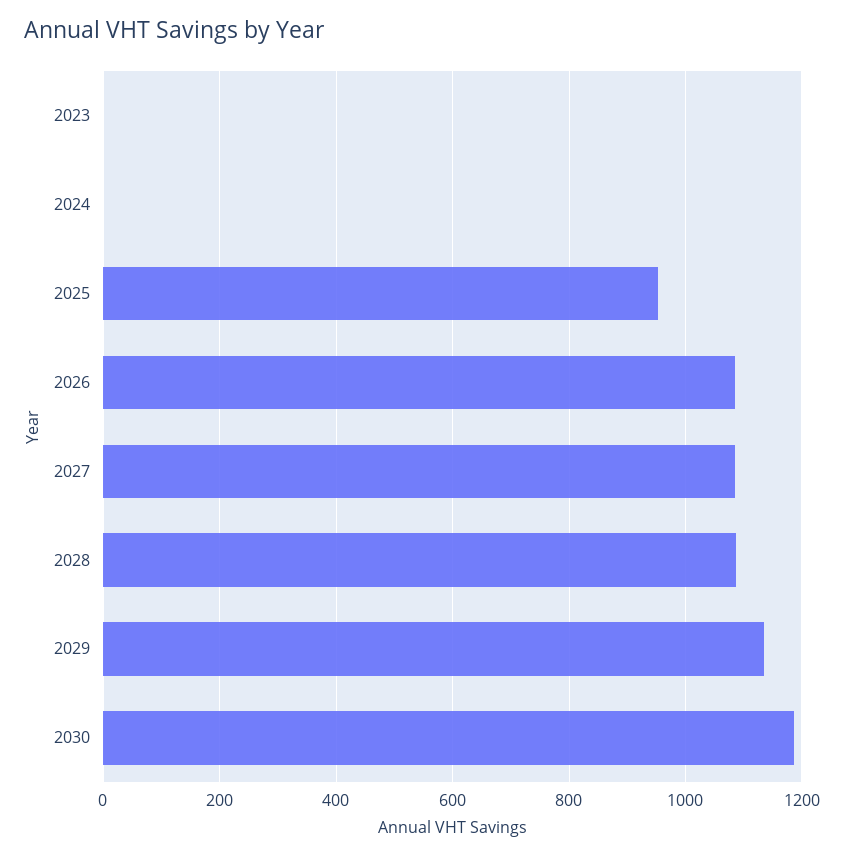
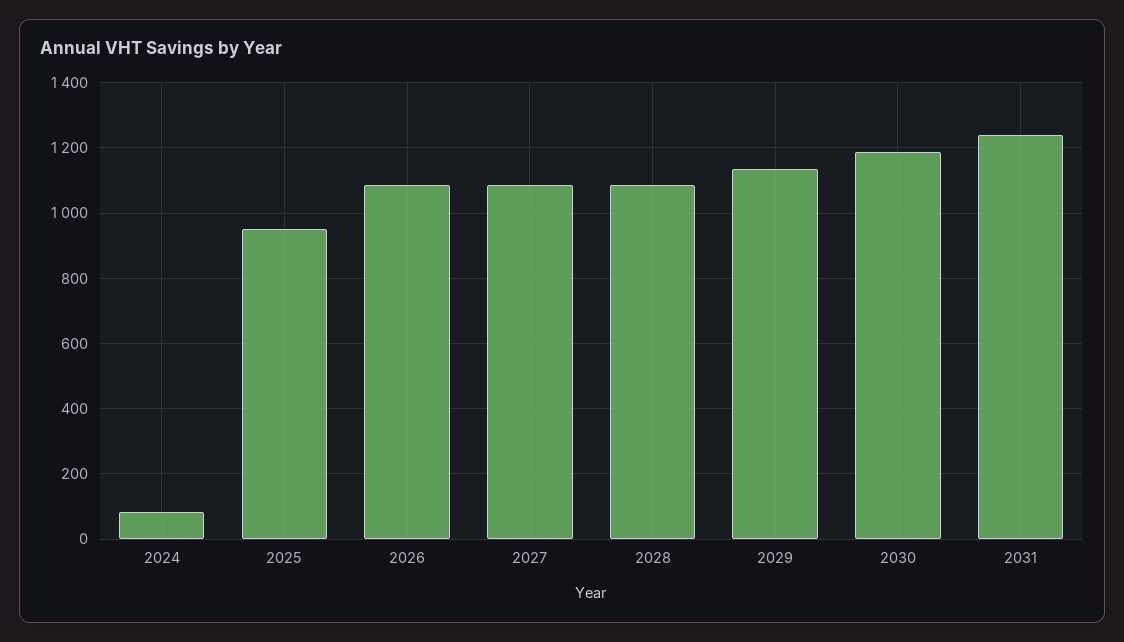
2023: 0 -> none
2024: 0 -> 80
2031: none -> 1240

